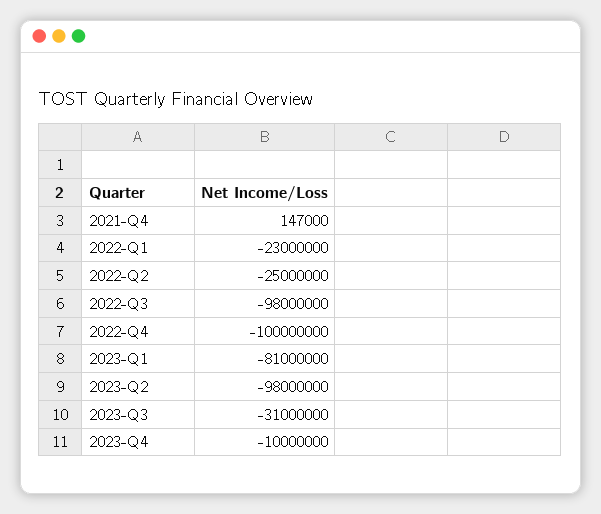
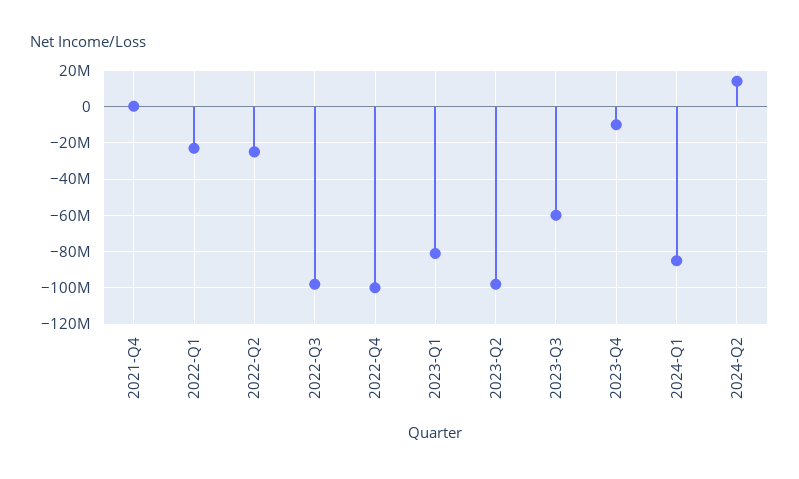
2023-Q3: -31000000 -> -60000000
2024-Q1: none -> -85000000
2024-Q2: none -> 15000000

